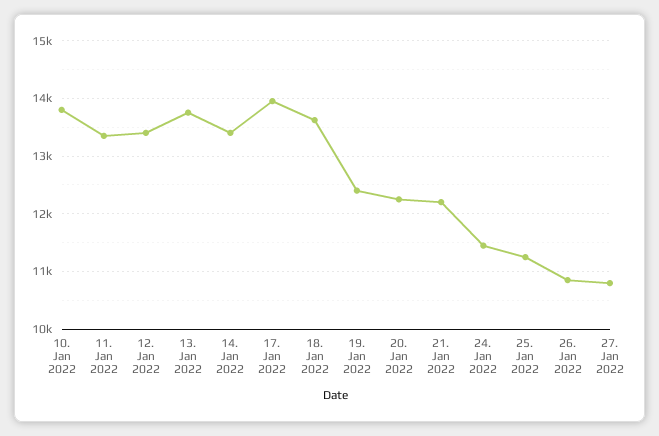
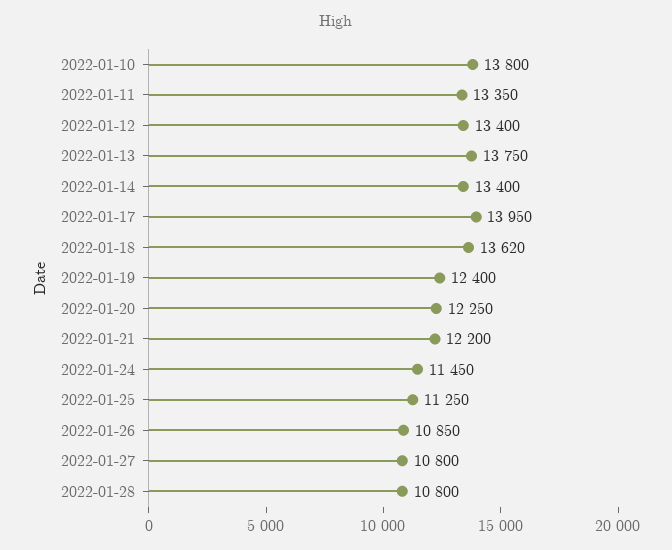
2022-01-28: none -> 10800

